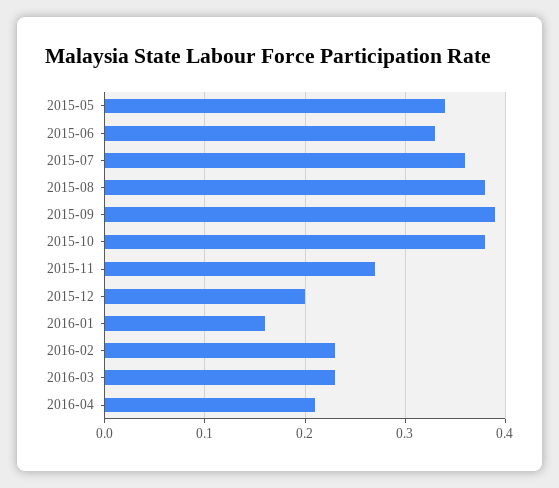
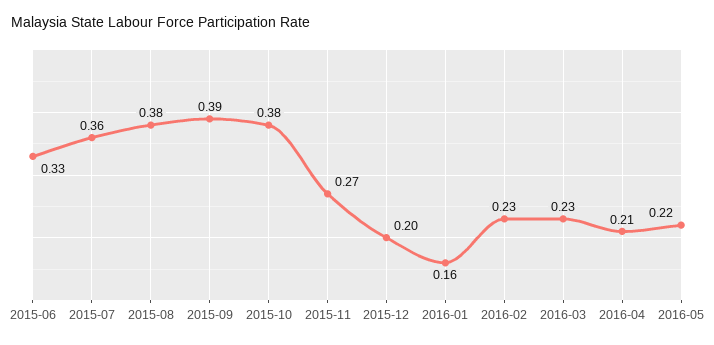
2015-05: 0.34 -> none
2016-05: none -> 0.22

